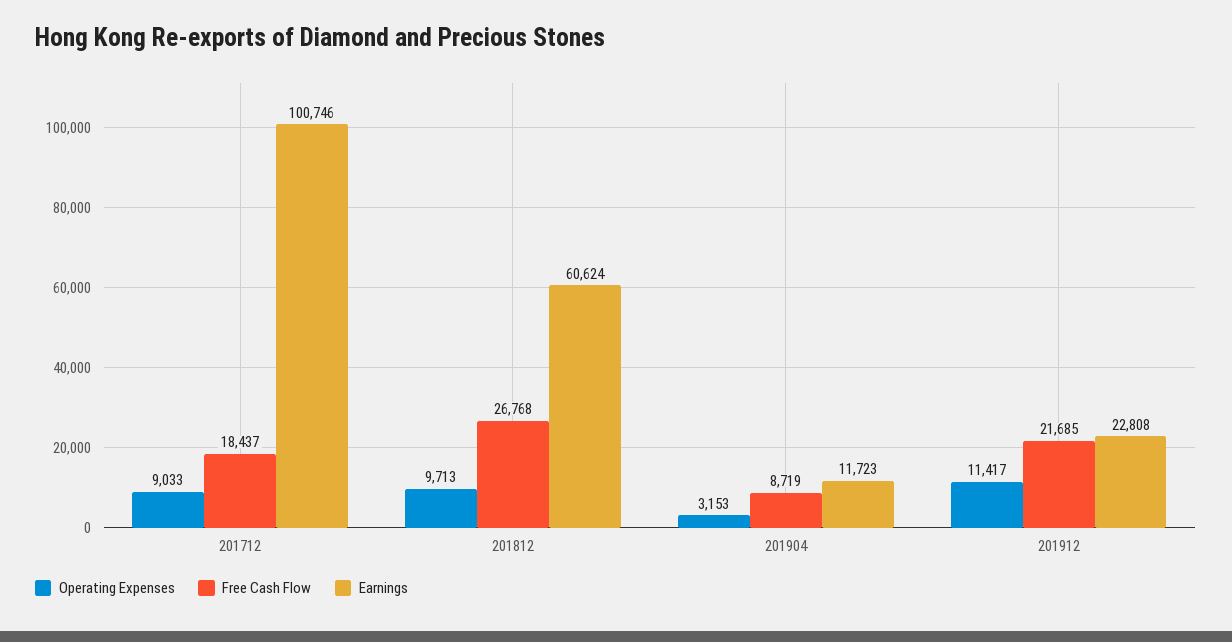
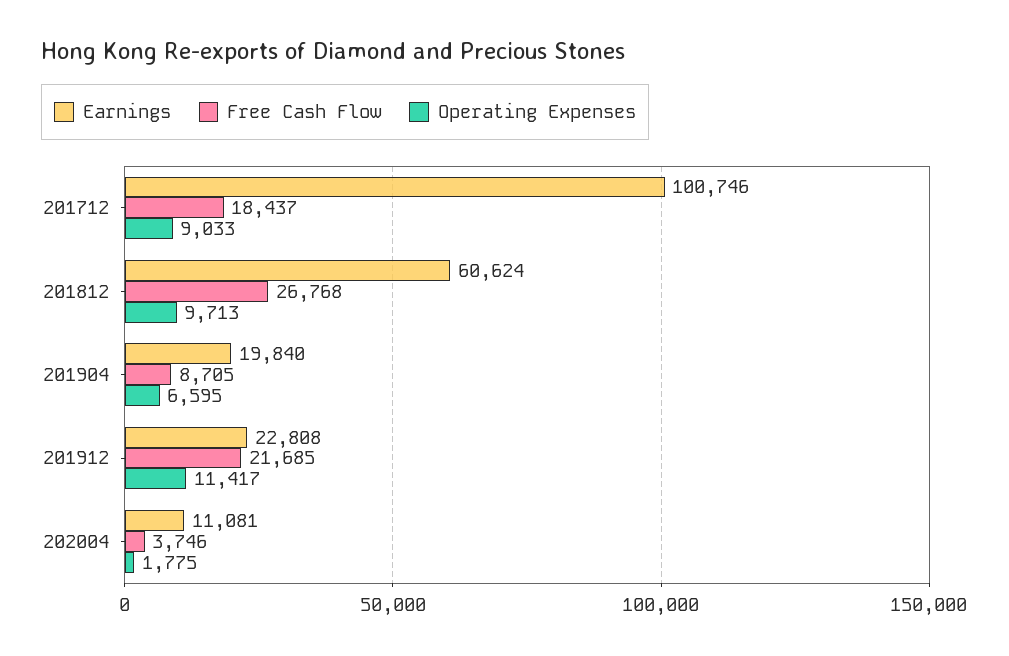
Operating Expenses, 201904: 3153 -> 6595
Free Cash Flow, 201904: 8719 -> 8705
Earnings, 201904: 11723 -> 19840
Earnings, 202004: none -> 11081
Free Cash Flow, 202004: none -> 3746
Operating Expenses, 202004: none -> 1775

